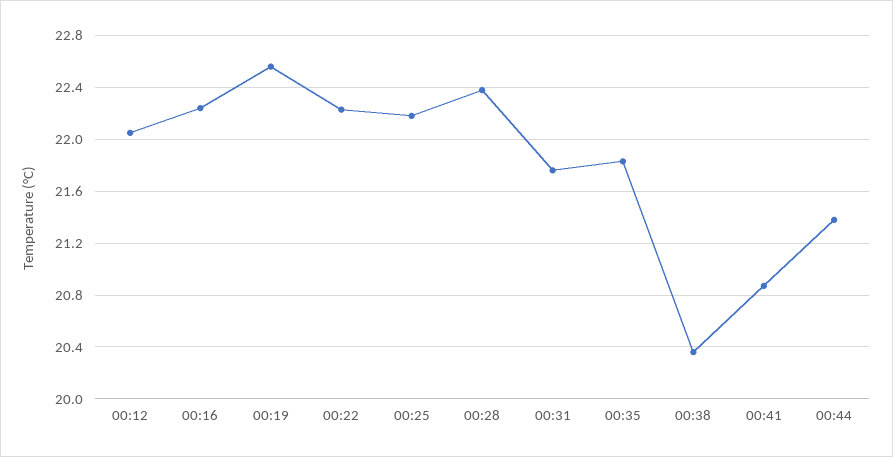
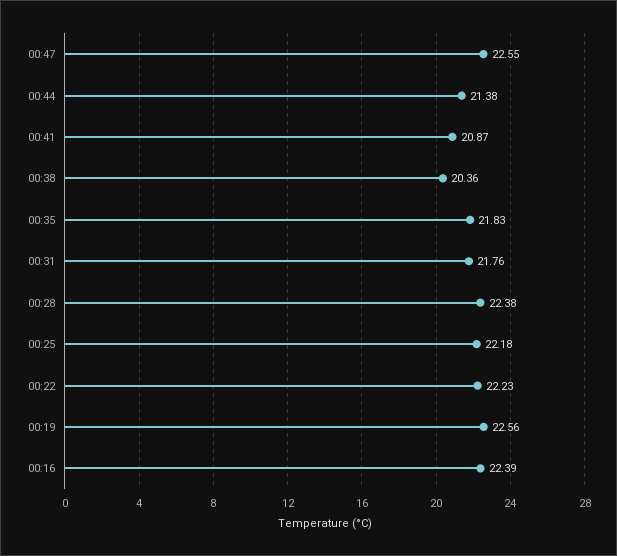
00:12: 22.05 -> none
00:16: 22.25 -> 22.39
00:47: none -> 22.55

